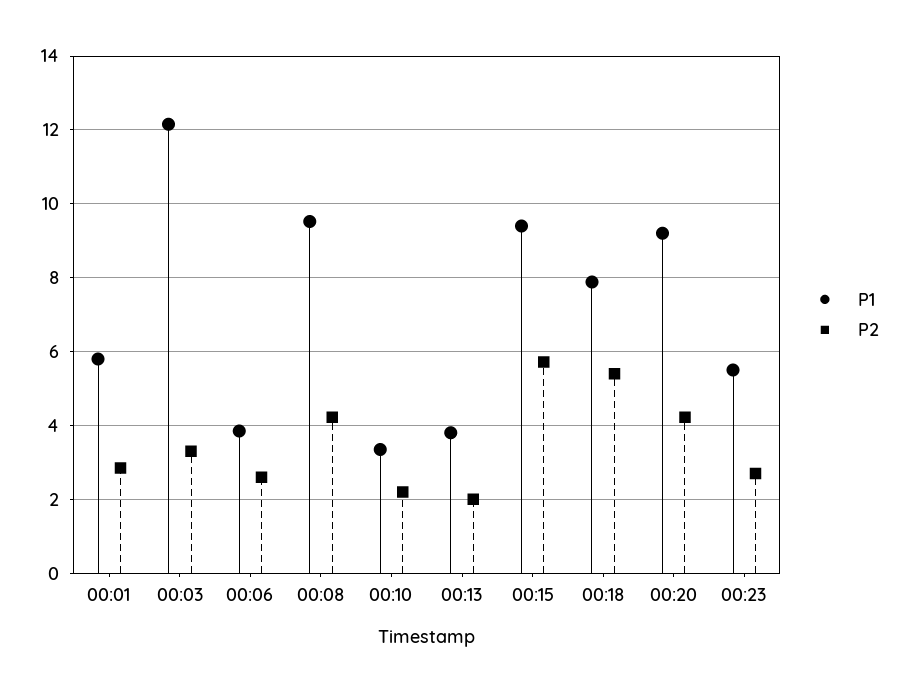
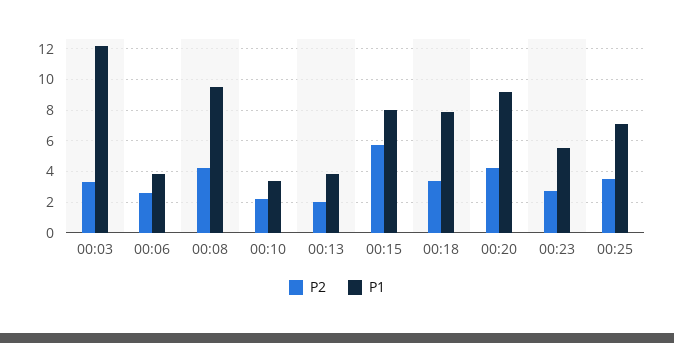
P1, 00:01: 5.8 -> none
P2, 00:01: 2.8 -> none
P1, 00:15: 9.4 -> 8
P2, 00:18: 5.4 -> 3.5
P2, 00:25: none -> 3.5
P1, 00:25: none -> 7

